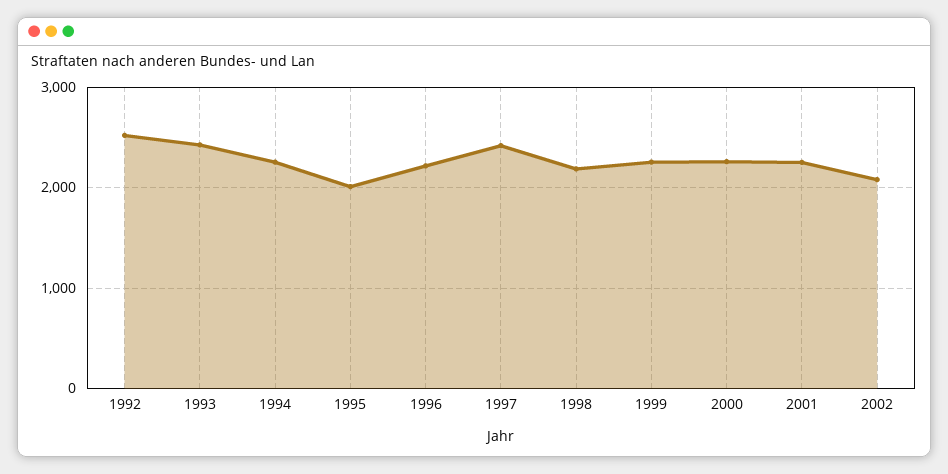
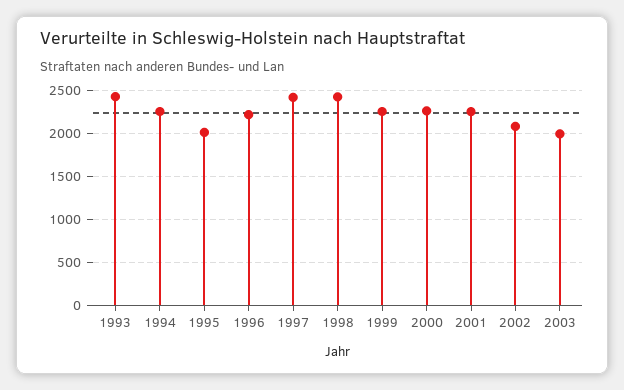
1992: 2500 -> none
1998: 2200 -> 2400
2003: none -> 2000

